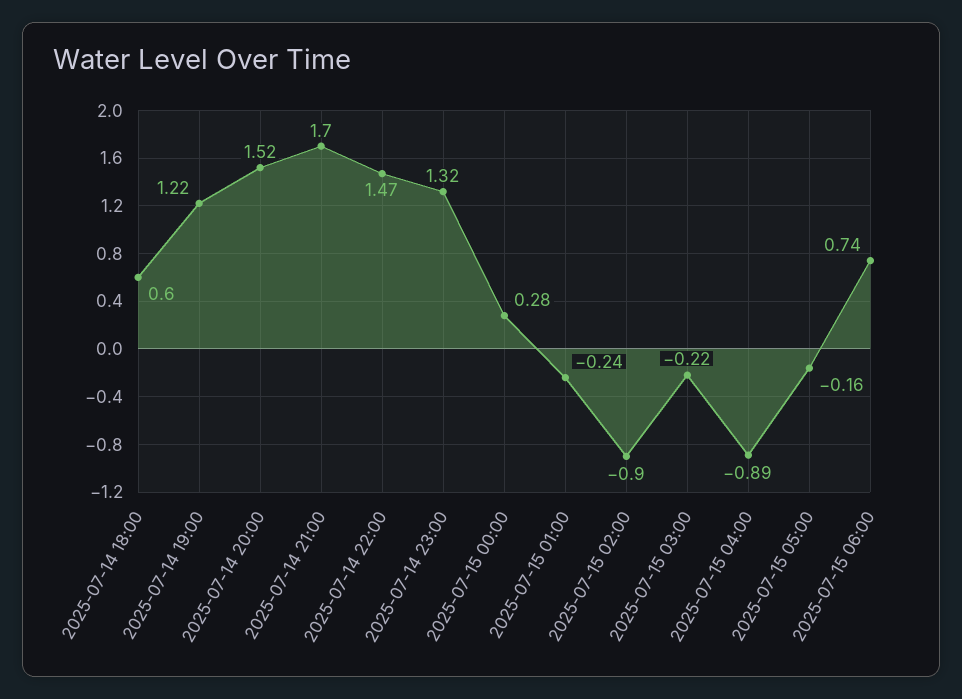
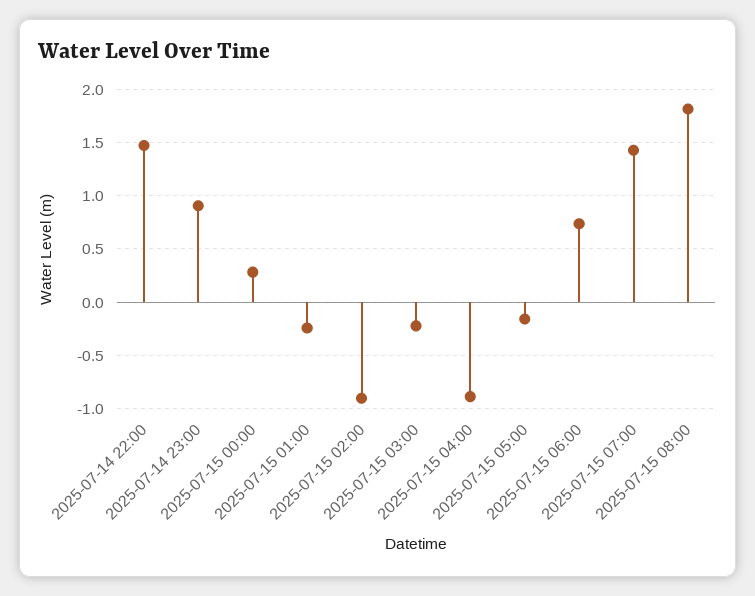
2025-07-14 18:00: 0.6 -> none
2025-07-14 19:00: 1.22 -> none
2025-07-14 20:00: 1.52 -> none
2025-07-14 21:00: 1.7 -> none
2025-07-14 23:00: 1.32 -> 0.9
2025-07-15 07:00: none -> 1.4
2025-07-15 08:00: none -> 1.8

